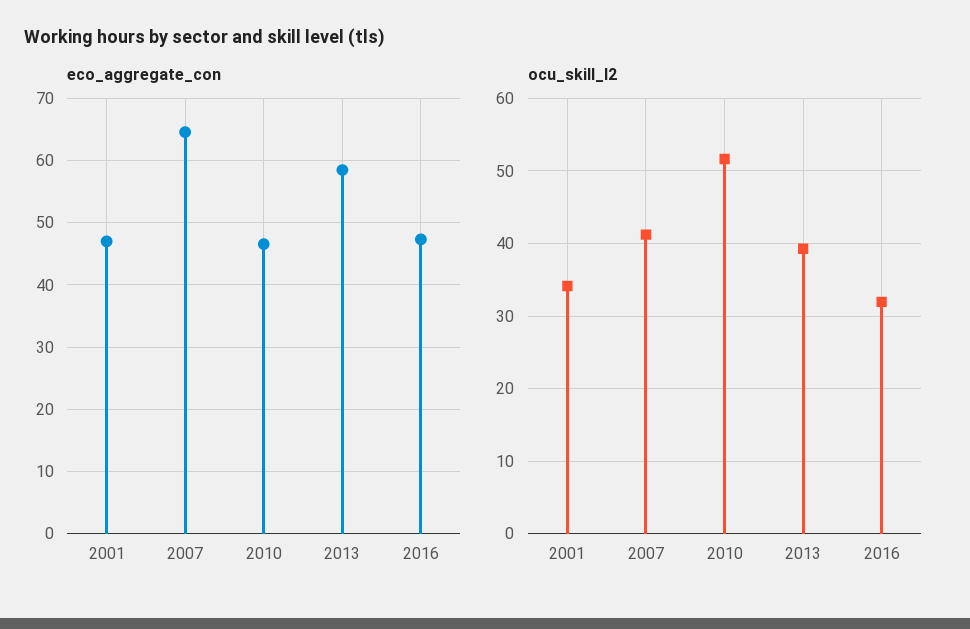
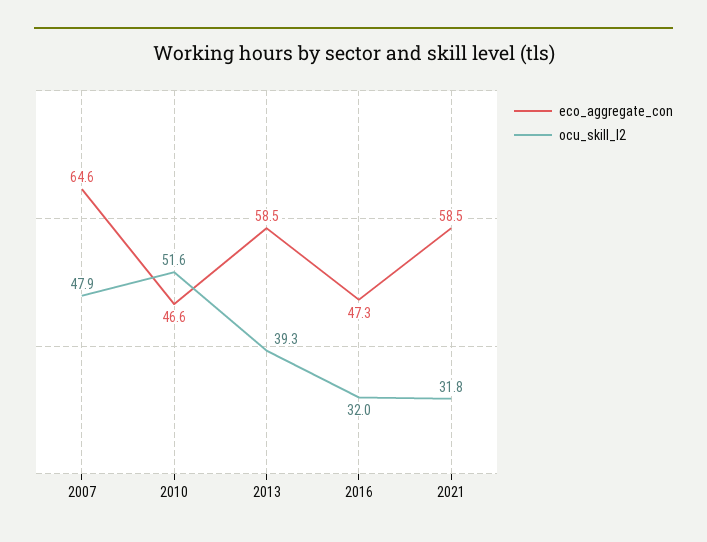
eco_aggregate_con, 2001: 47 -> none
ocu_skill_l2, 2001: 34 -> none
ocu_skill_l2, 2007: 41 -> 47.9
eco_aggregate_con, 2021: none -> 58.5
ocu_skill_l2, 2021: none -> 31.8

